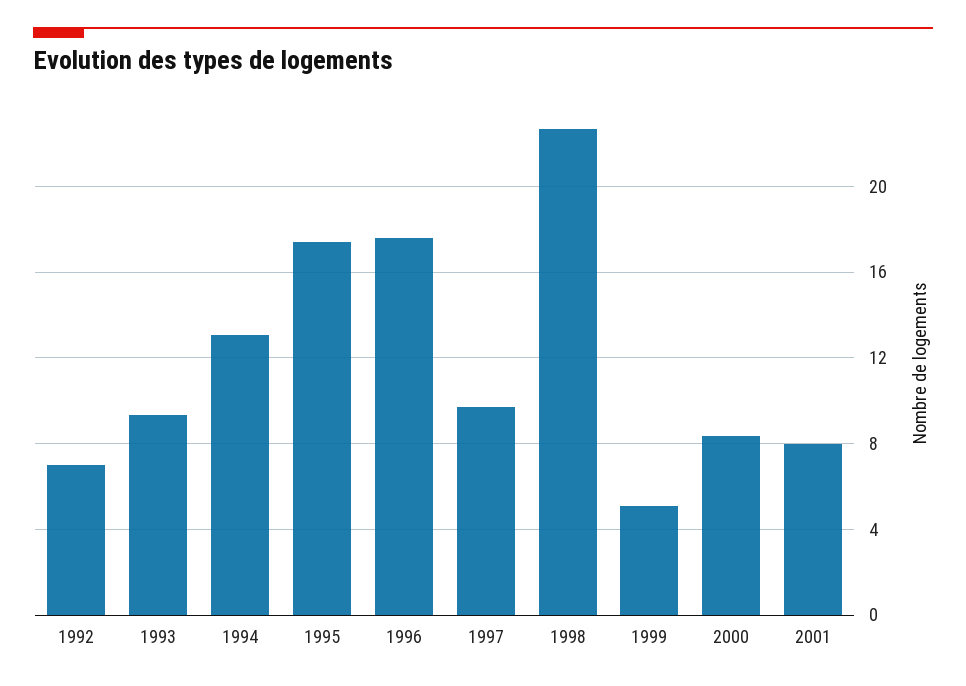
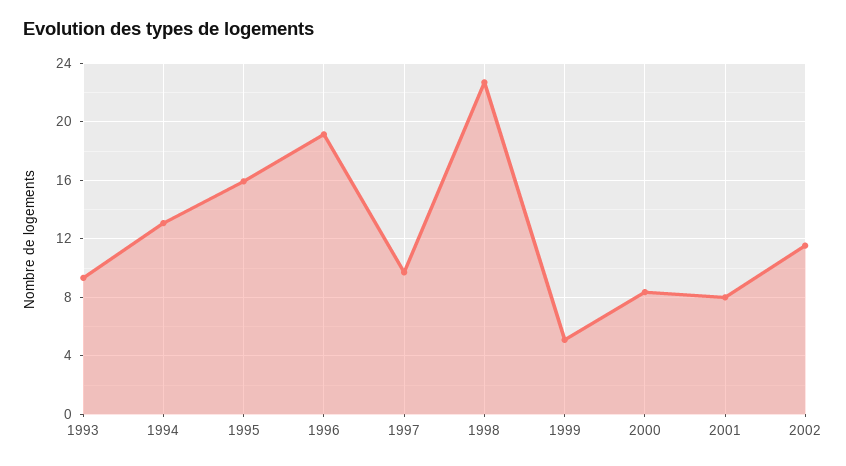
1992: 7 -> none
1995: 17.5 -> 16
1996: 17.5 -> 19
2002: none -> 11.5

